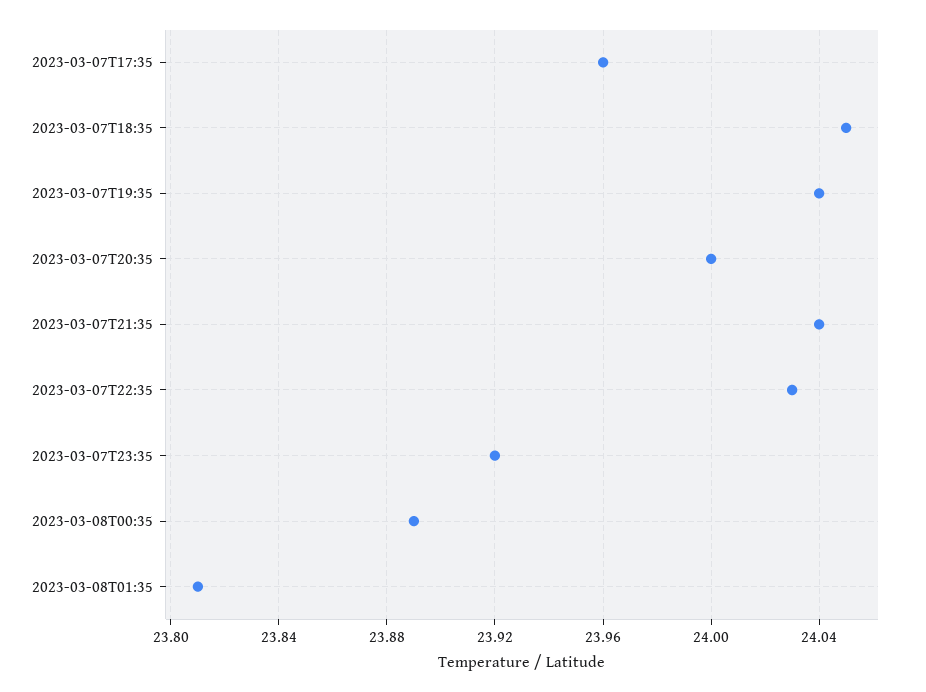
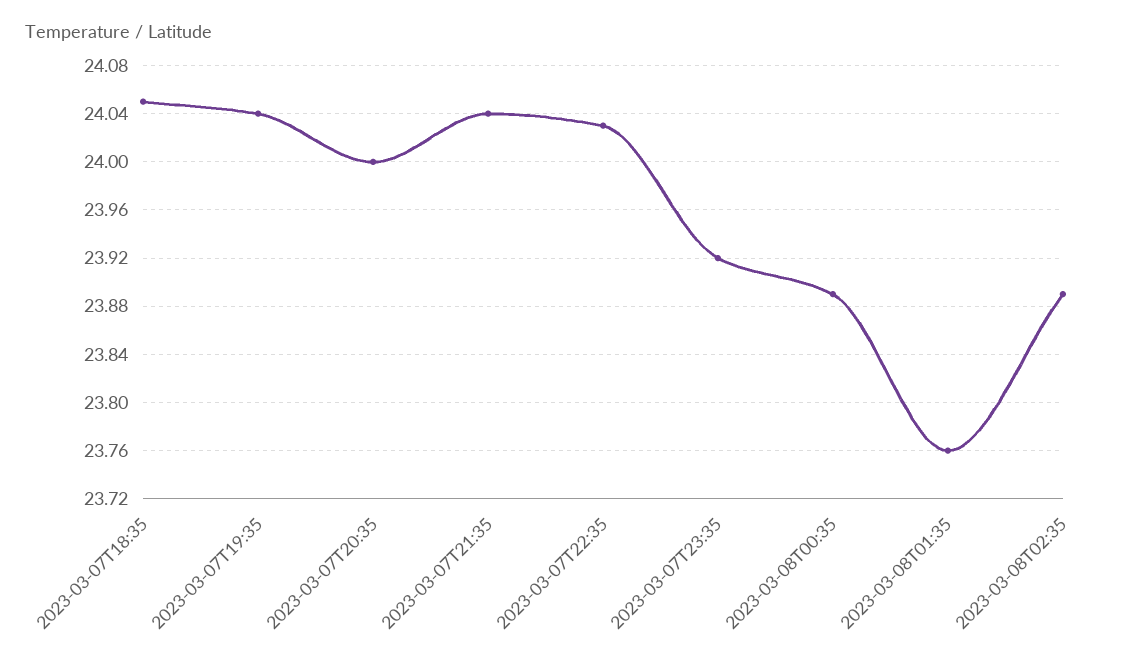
2023-03-07T17:35: 23.96 -> none
2023-03-08T01:35: 23.81 -> 23.76
2023-03-08T02:35: none -> 23.89

